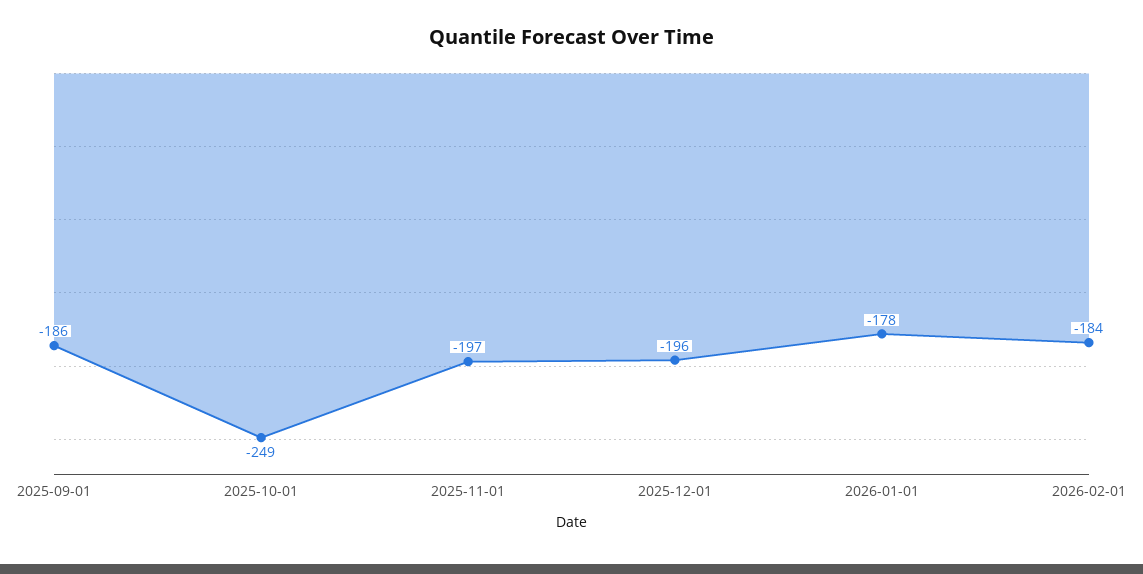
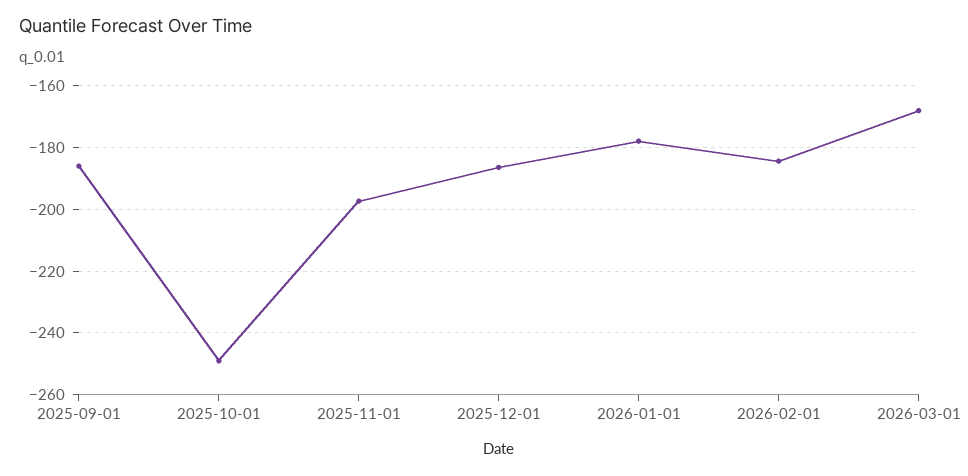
2025-12-01: -196 -> -186
2026-03-01: none -> -168

